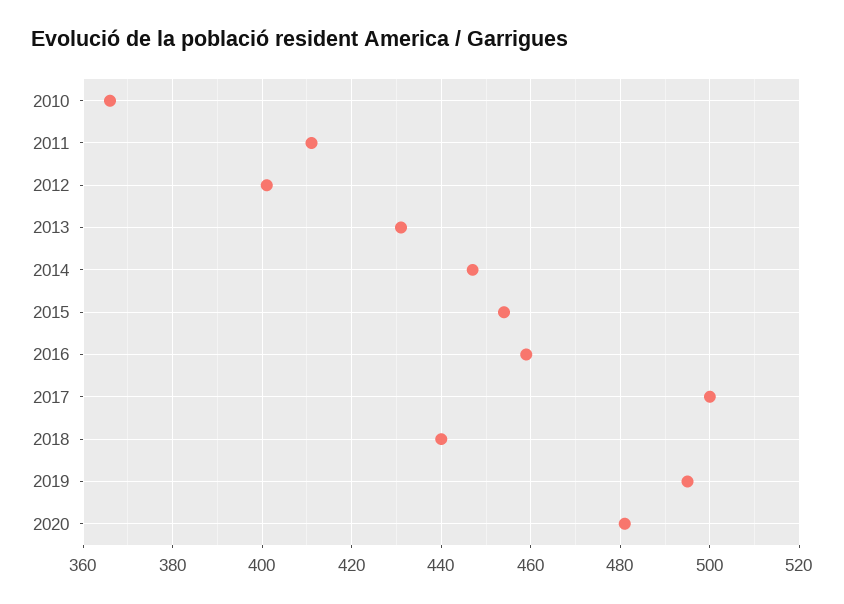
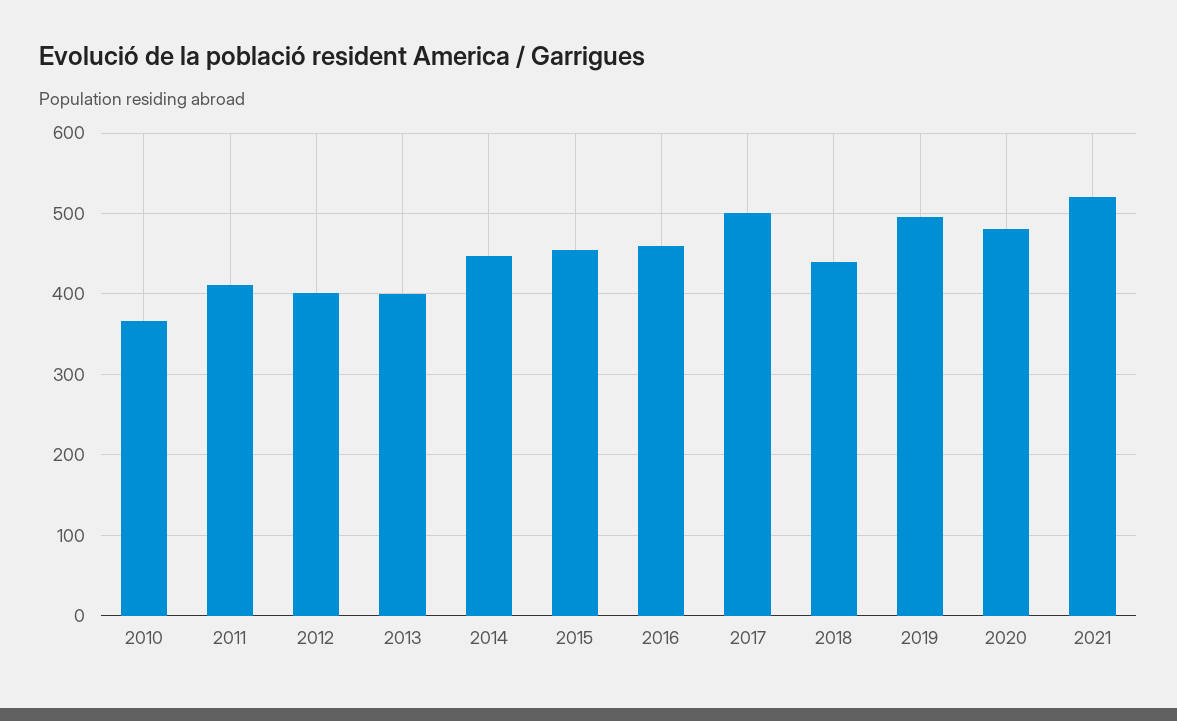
2013: 430 -> 400
2021: none -> 520

